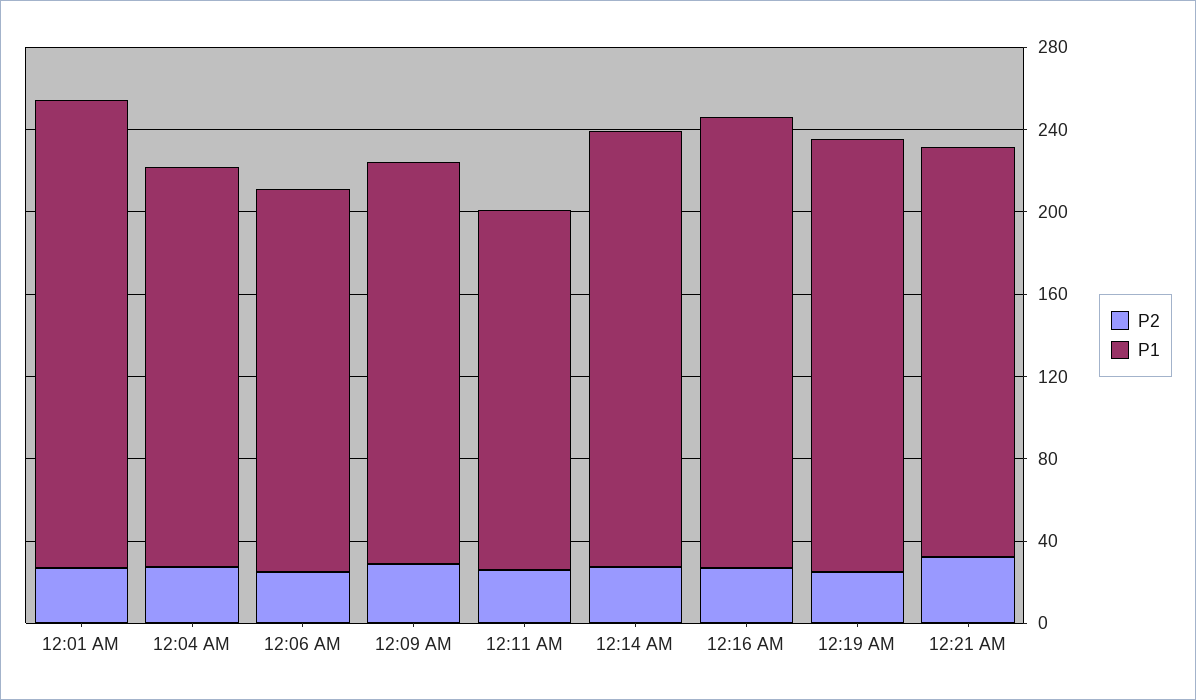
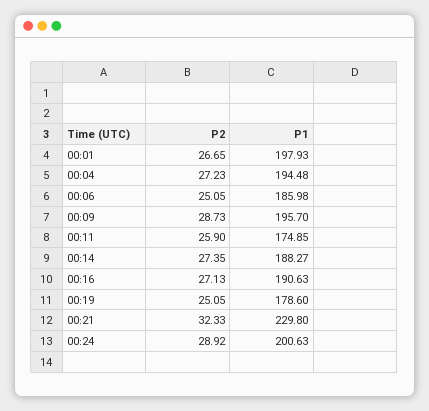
P1, 12:01 AM: 230 -> 197.93
P1, 12:14 AM: 210 -> 188.27
P1, 12:16 AM: 220 -> 190.63
P1, 12:19 AM: 210 -> 178.6
P1, 12:21 AM: 200 -> 229.8
P2, 00:24: none -> 28.92
P1, 00:24: none -> 200.63

